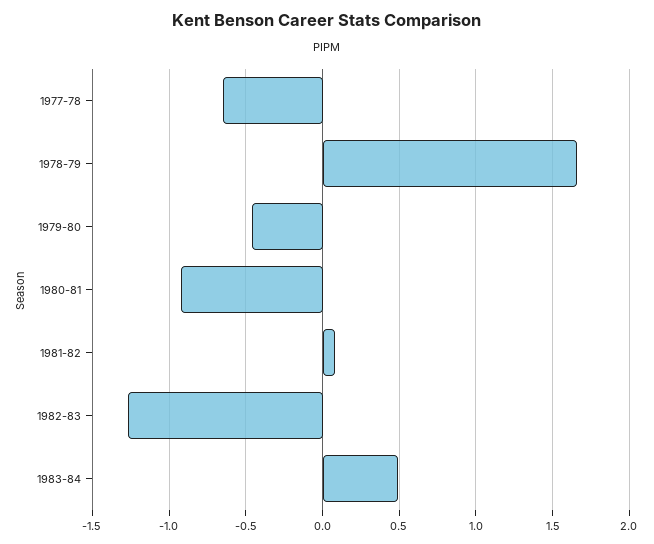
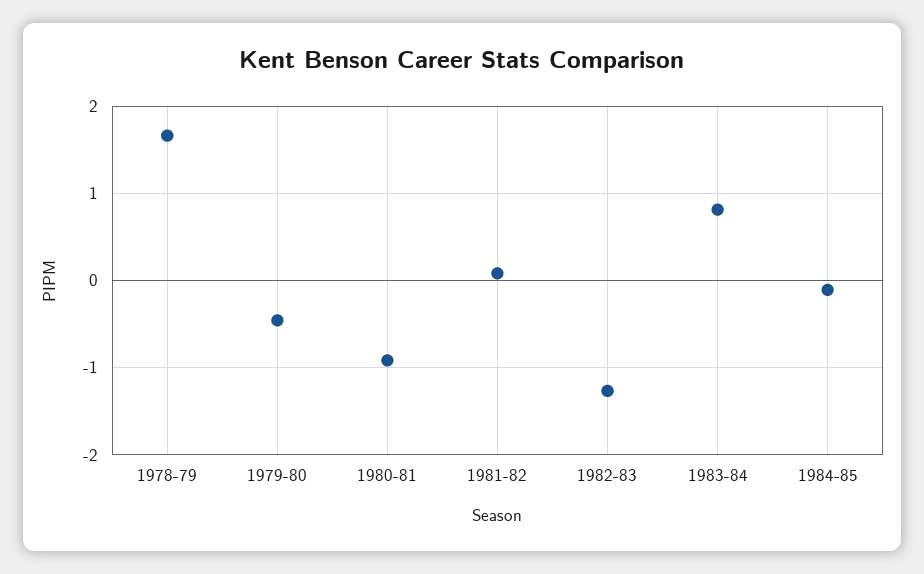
1977-78: -0.65 -> none
1983-84: 0.5 -> 0.8
1984-85: none -> -0.1

